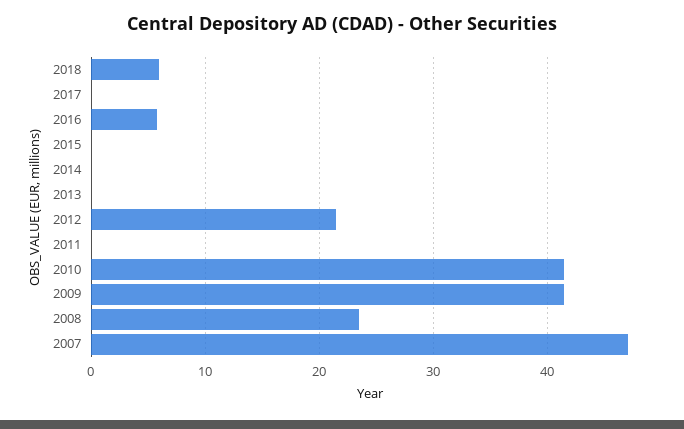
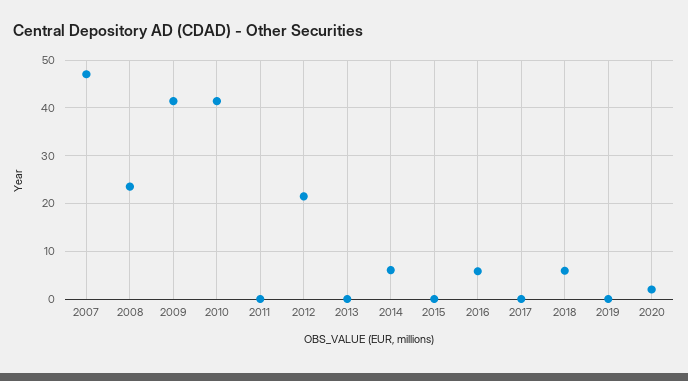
2014: 0 -> 6
2019: none -> 0
2020: none -> 2

